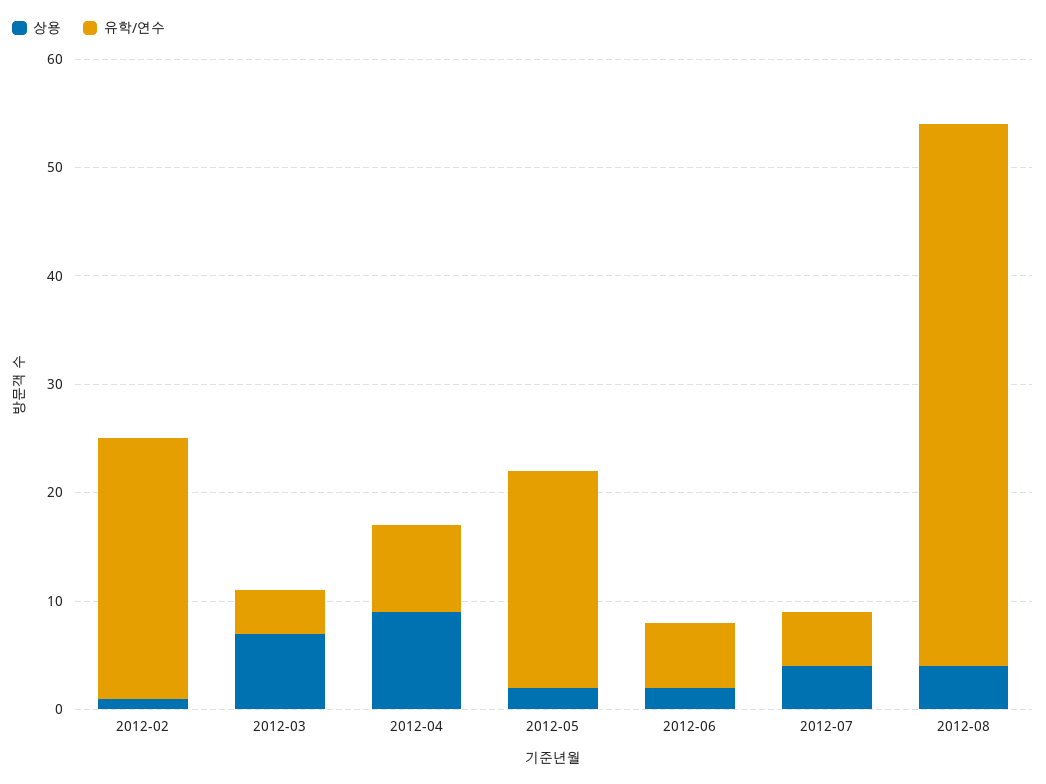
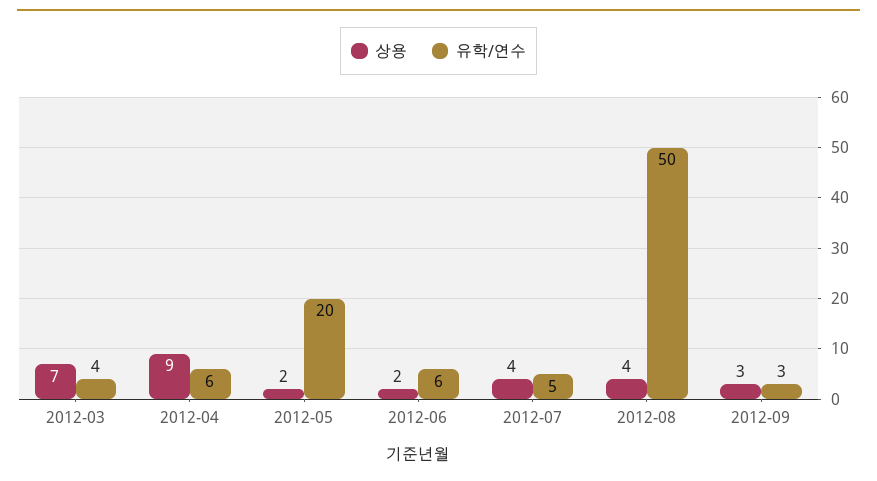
상용, 2012-02: 1 -> none
유학/연수, 2012-02: 24 -> none
유학/연수, 2012-04: 8 -> 6
상용, 2012-09: none -> 3
유학/연수, 2012-09: none -> 3

